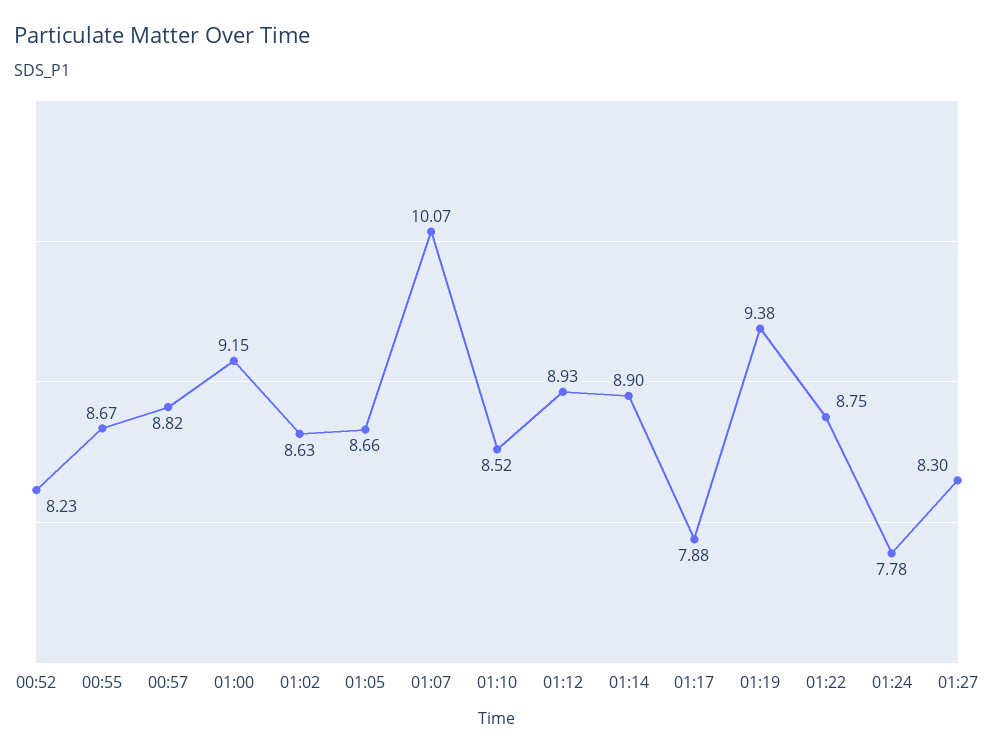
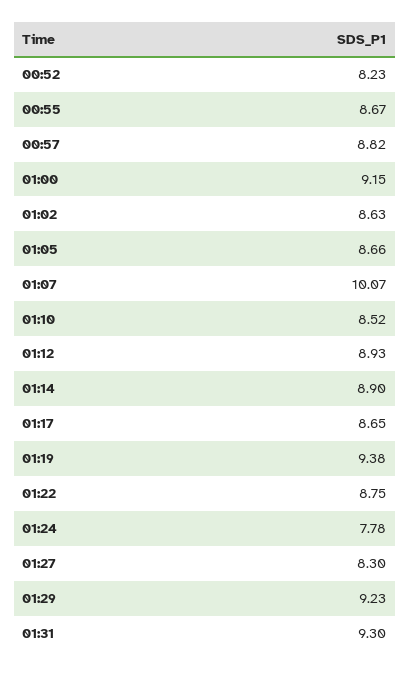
01:17: 7.88 -> 8.65
01:29: none -> 9.23
01:31: none -> 9.3

